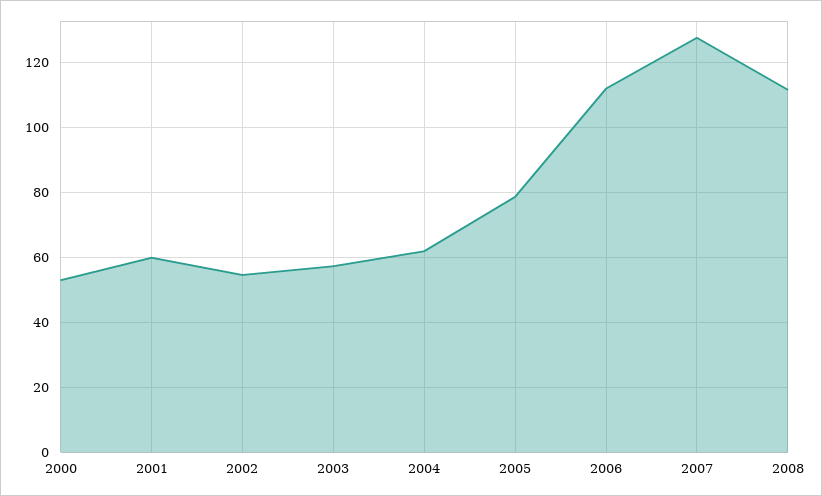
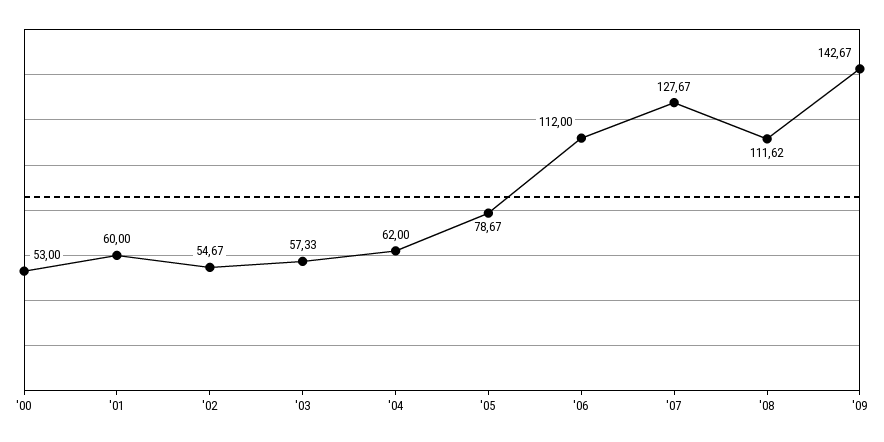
'09: none -> 142.67

